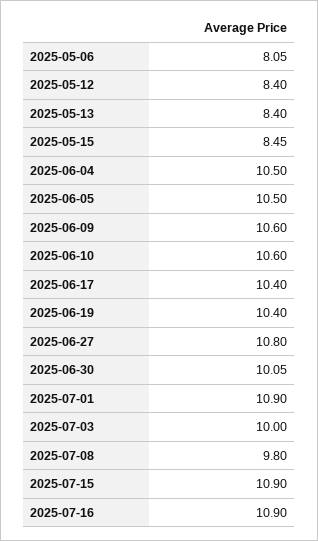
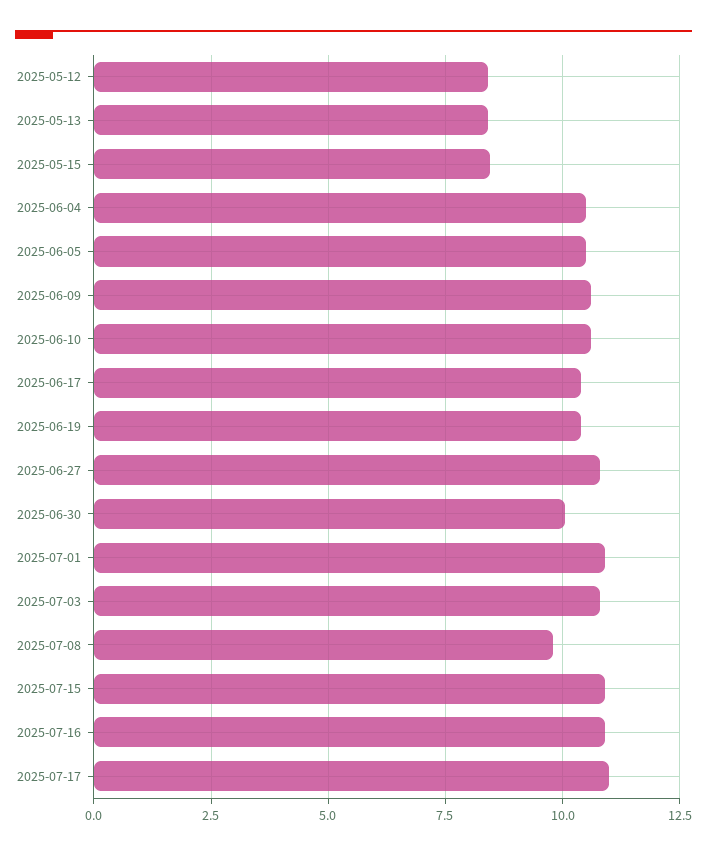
2025-05-06: 8.05 -> none
2025-07-03: 10 -> 10.75
2025-07-17: none -> 11

